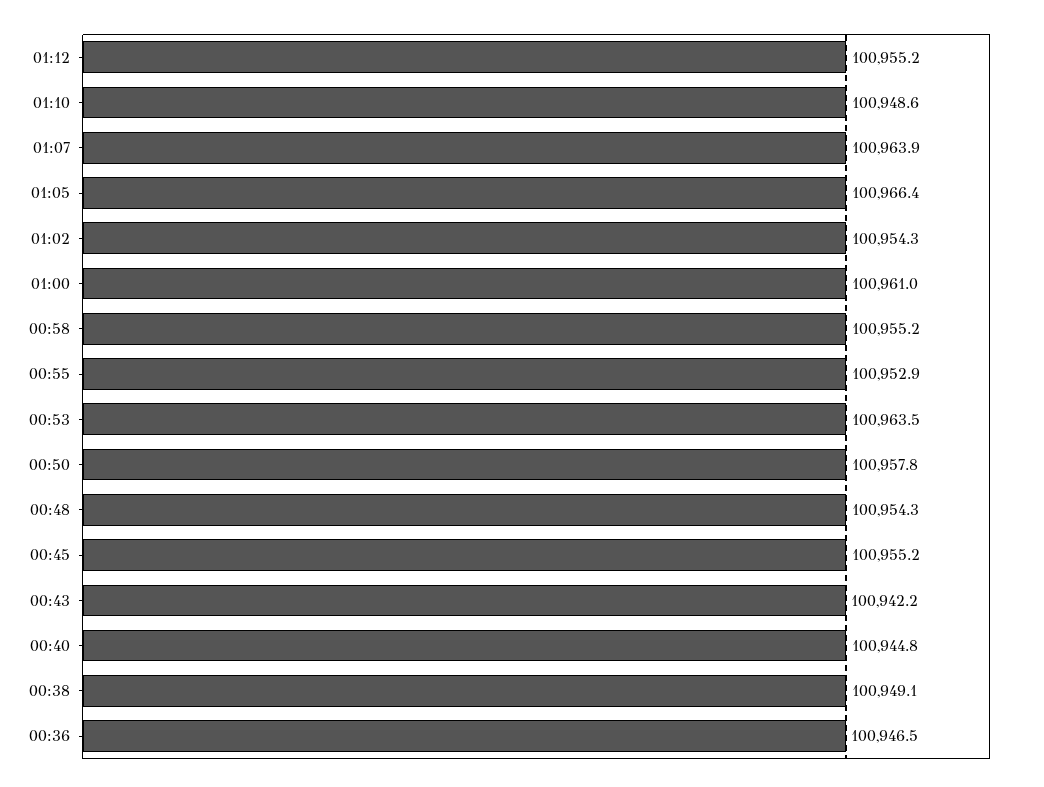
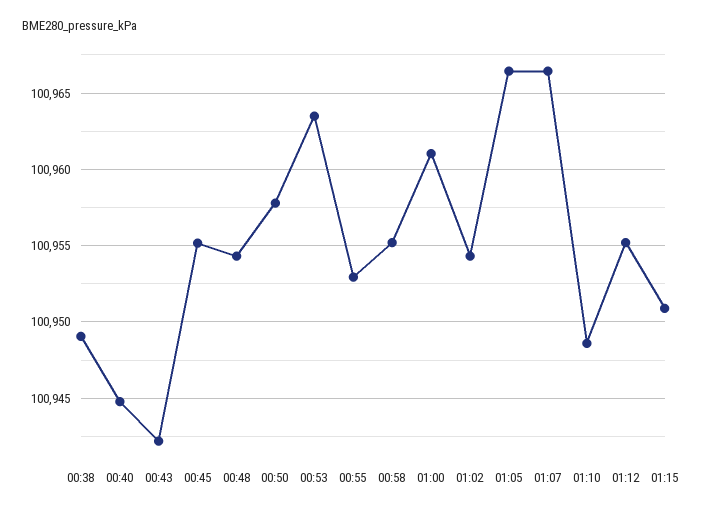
01:07: 100963.9 -> 100966.5
00:36: 100946.5 -> none
01:15: none -> 100951

